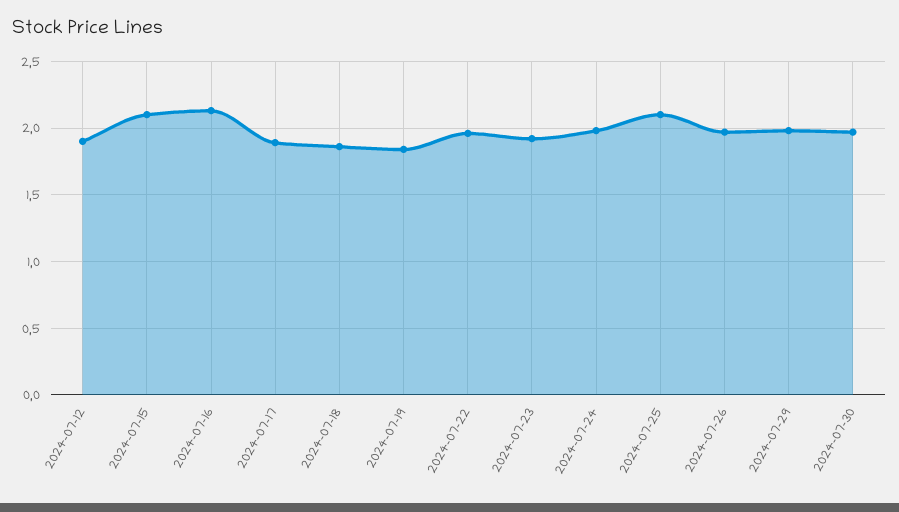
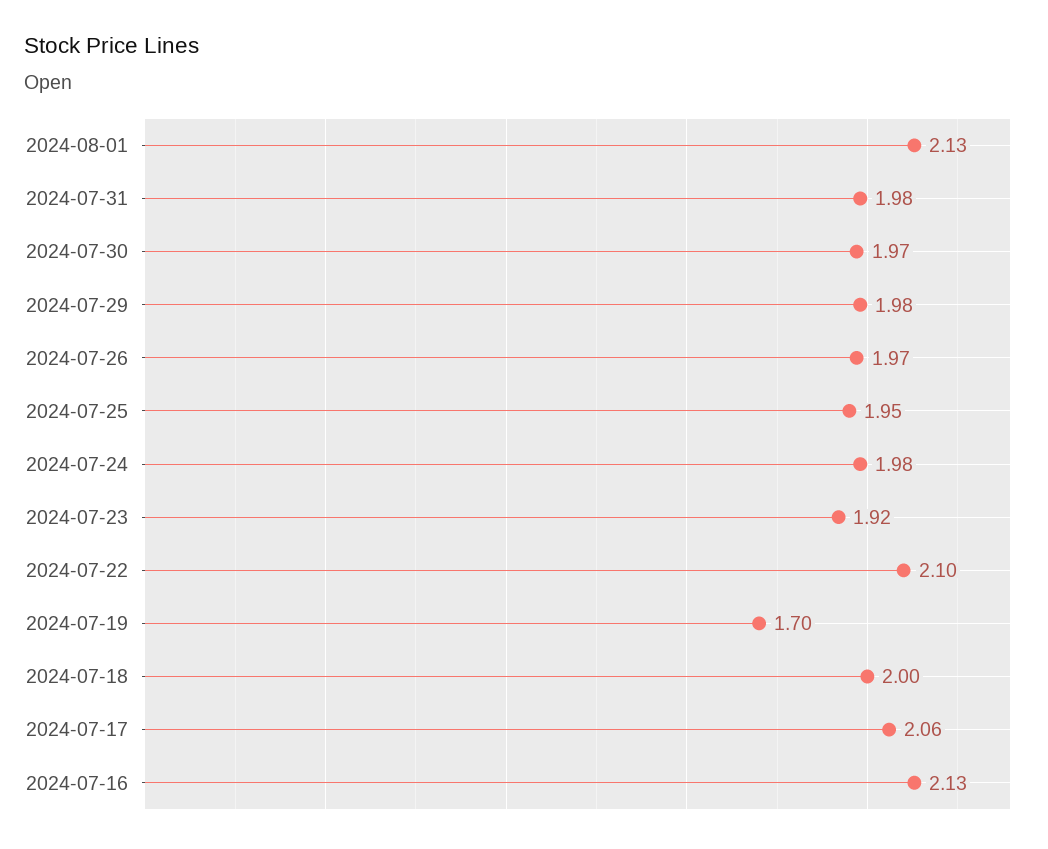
2024-07-12: 1.9 -> none
2024-07-15: 2.1 -> none
2024-07-17: 1.9 -> 2.06
2024-07-18: 1.85 -> 2
2024-07-19: 1.85 -> 1.7
2024-07-22: 1.95 -> 2.1
2024-07-25: 2.1 -> 1.95
2024-08-01: none -> 2.13
2024-07-31: none -> 1.98

